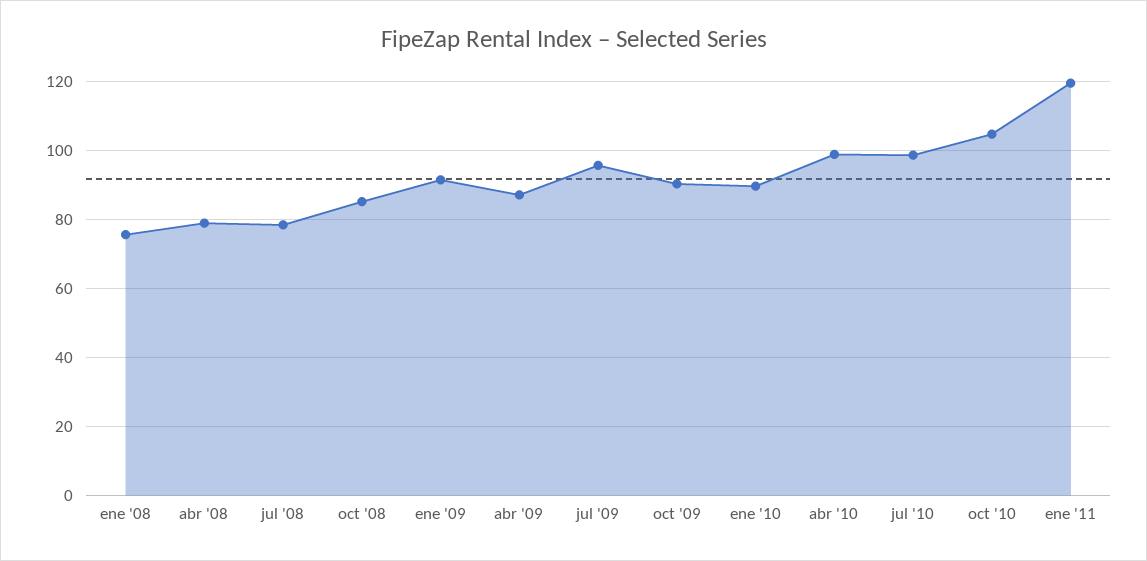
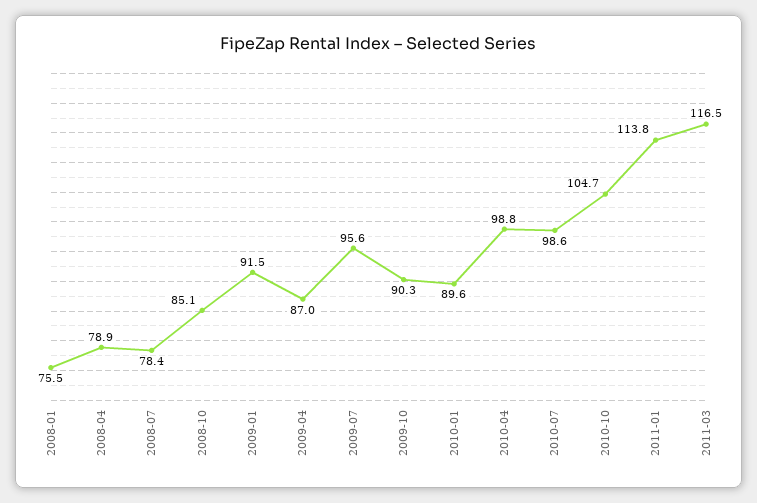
ene '11: 120 -> 113.8
2011-03: none -> 116.5

